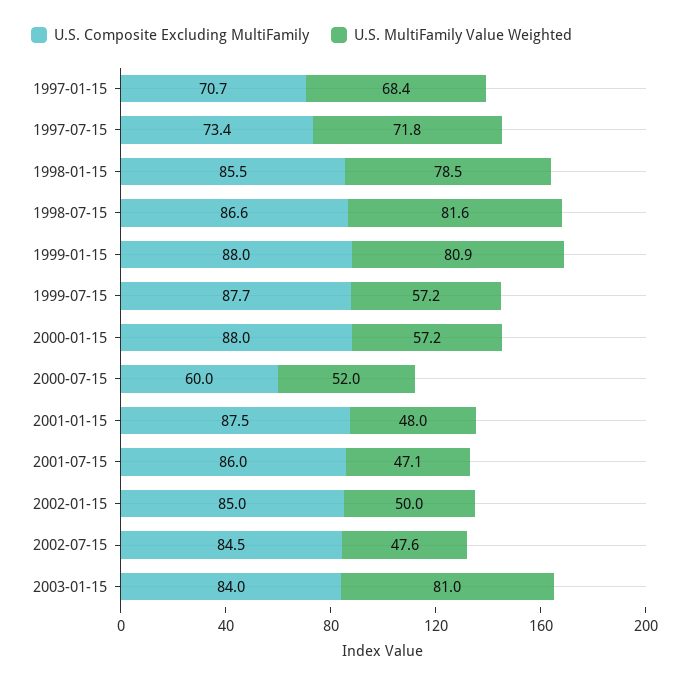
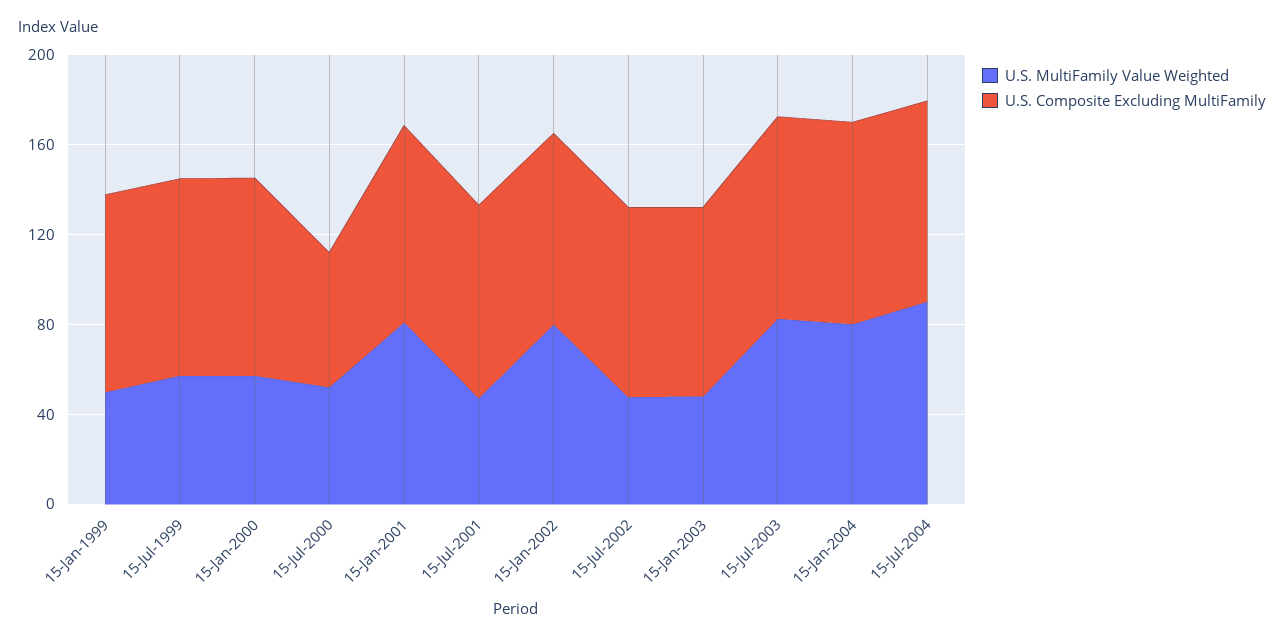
U.S. Composite Excluding MultiFamily, 1997-01-15: 70.7 -> none
U.S. MultiFamily Value Weighted, 1997-01-15: 68.4 -> none
U.S. Composite Excluding MultiFamily, 1997-07-15: 73.4 -> none
U.S. MultiFamily Value Weighted, 1997-07-15: 71.8 -> none
U.S. Composite Excluding MultiFamily, 1998-01-15: 85.5 -> none
U.S. MultiFamily Value Weighted, 1998-01-15: 78.5 -> none
U.S. Composite Excluding MultiFamily, 1998-07-15: 86.6 -> none
U.S. MultiFamily Value Weighted, 1998-07-15: 81.6 -> none
U.S. MultiFamily Value Weighted, 1999-01-15: 80.9 -> 50
U.S. MultiFamily Value Weighted, 2001-01-15: 48 -> 80
U.S. MultiFamily Value Weighted, 2002-01-15: 50 -> 80
U.S. MultiFamily Value Weighted, 2003-01-15: 81 -> 50
U.S. MultiFamily Value Weighted, 15-Jul-2003: none -> 80
U.S. Composite Excluding MultiFamily, 15-Jul-2003: none -> 90
U.S. MultiFamily Value Weighted, 15-Jan-2004: none -> 80
U.S. Composite Excluding MultiFamily, 15-Jan-2004: none -> 90
U.S. MultiFamily Value Weighted, 15-Jul-2004: none -> 90
U.S. Composite Excluding MultiFamily, 15-Jul-2004: none -> 90

